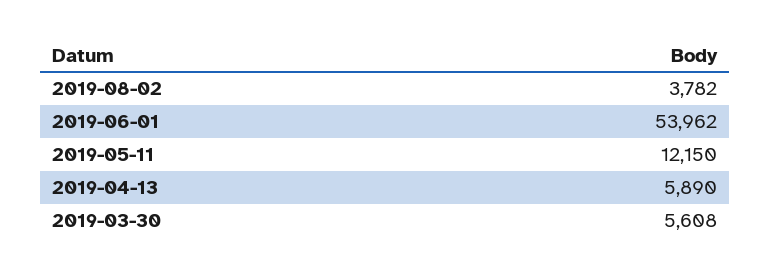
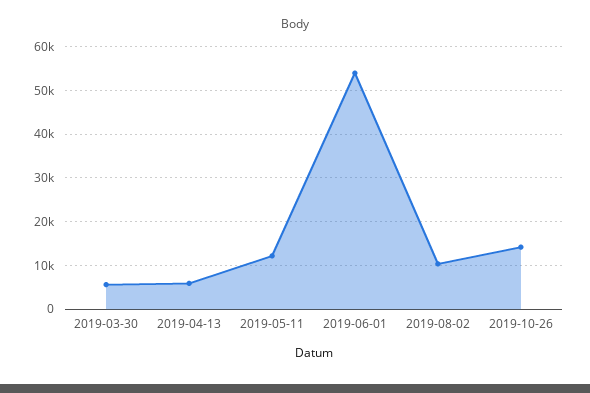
2019-08-02: 3782 -> 10000
2019-10-26: none -> 14000

